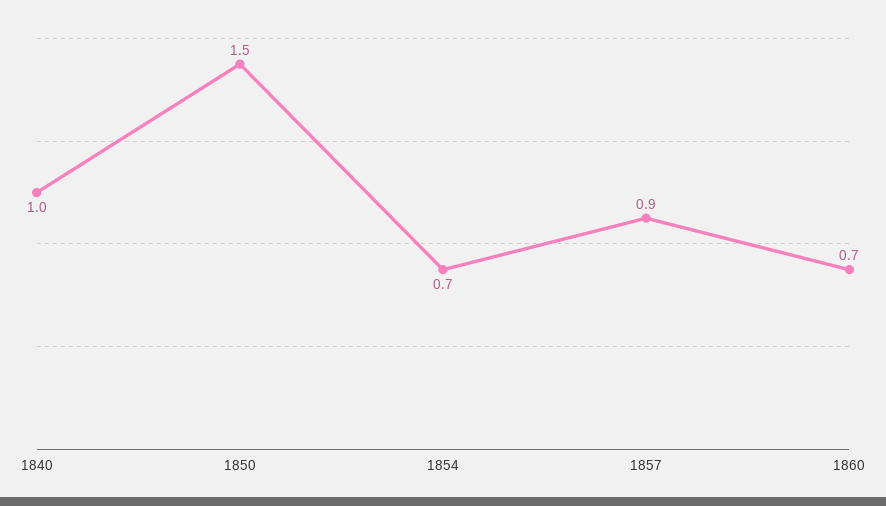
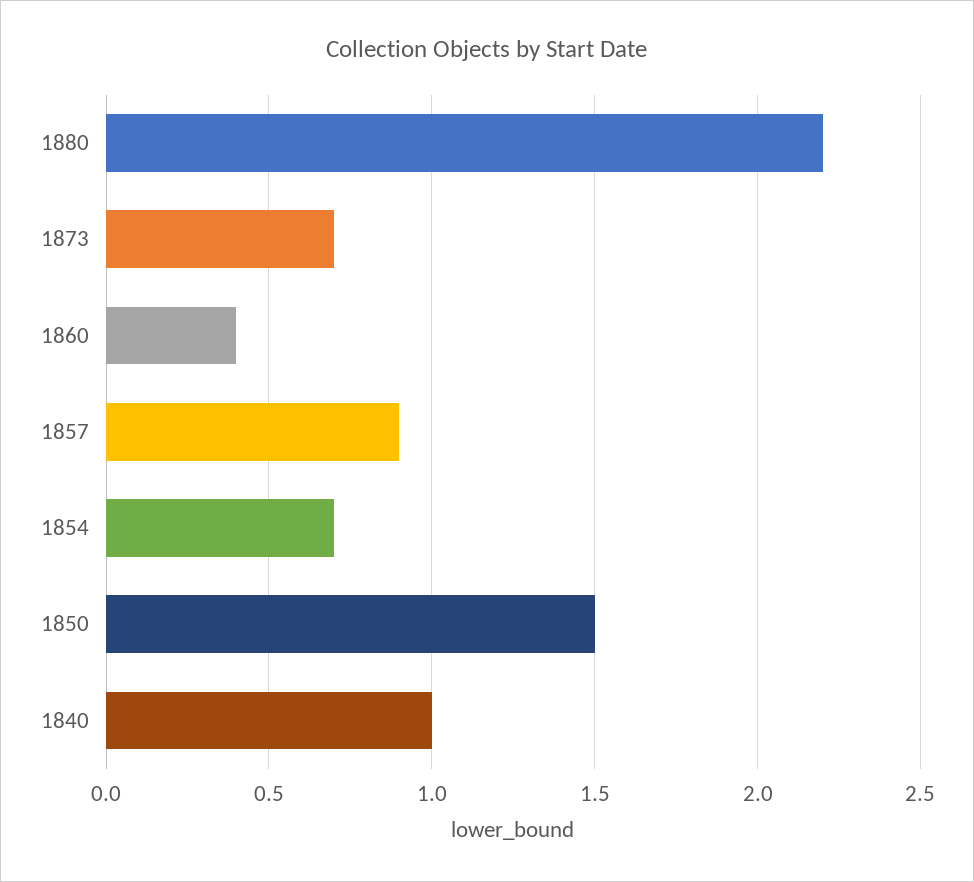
1860: 0.7 -> 0.4
1880: none -> 2.2
1873: none -> 0.7

